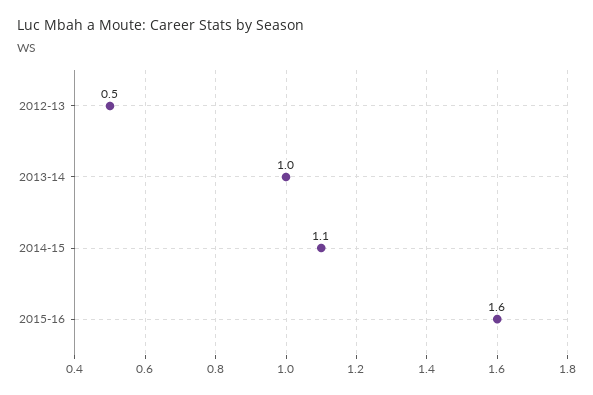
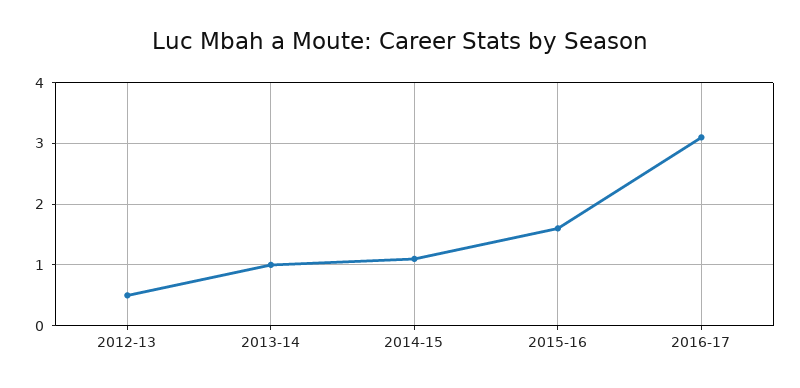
2016-17: none -> 3.1

